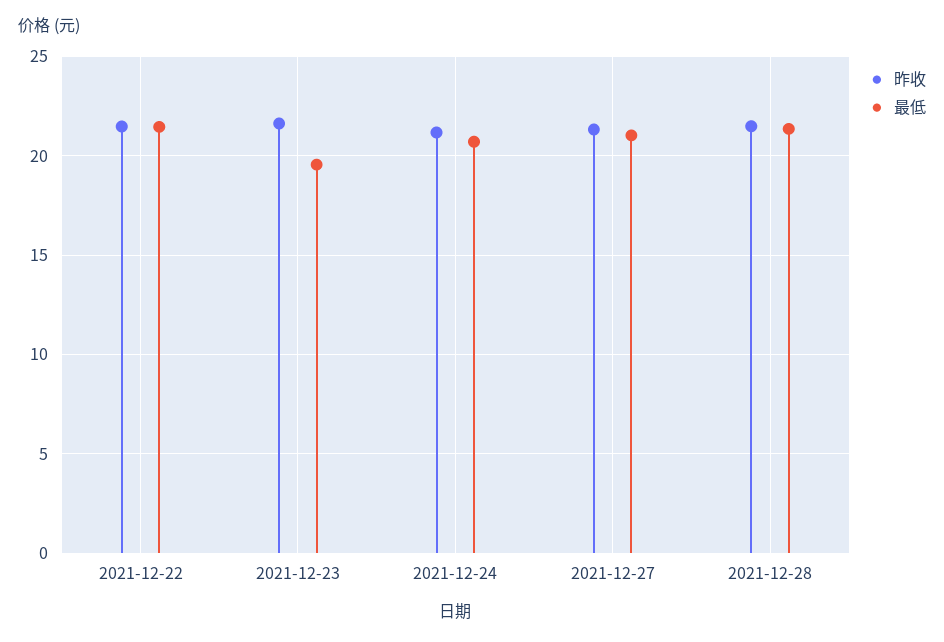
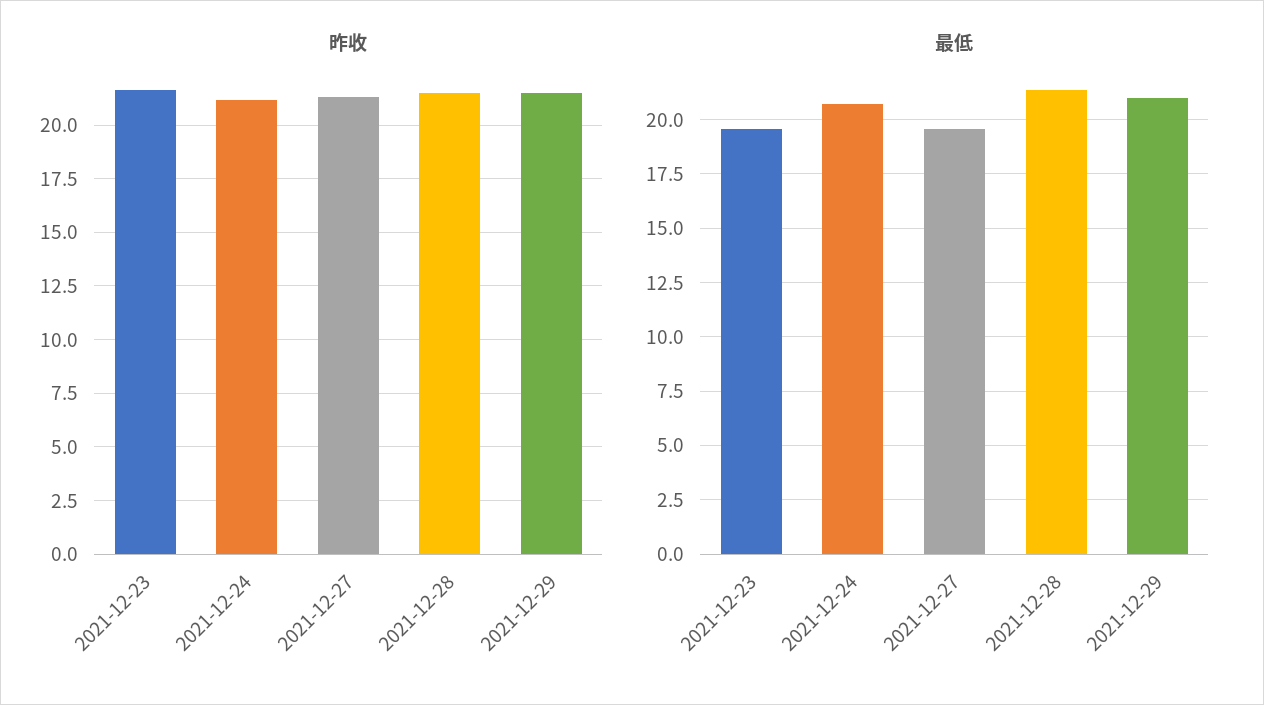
昨收, 2021-12-22: 21.5 -> none
最低, 2021-12-22: 21.5 -> none
最低, 2021-12-27: 21 -> 19.5
昨收, 2021-12-29: none -> 21.5
最低, 2021-12-29: none -> 21

